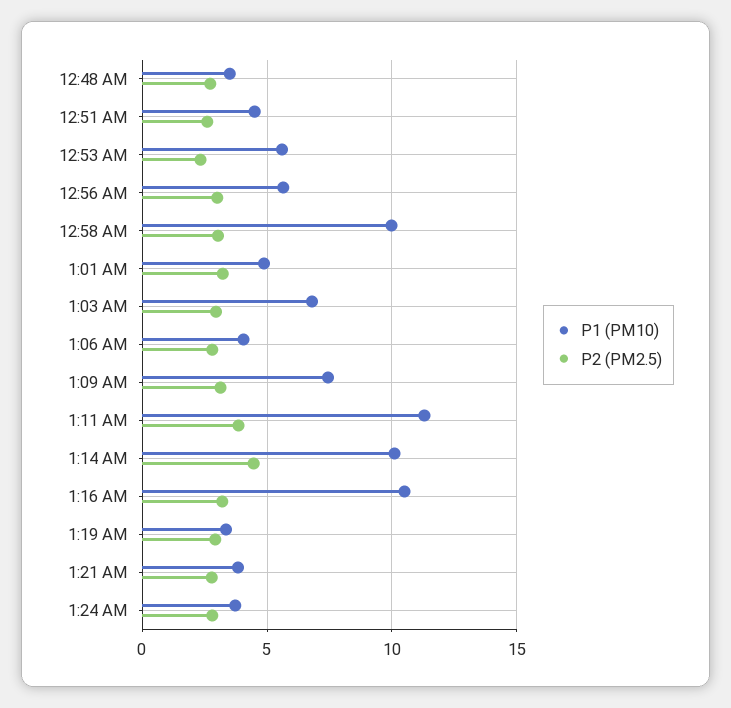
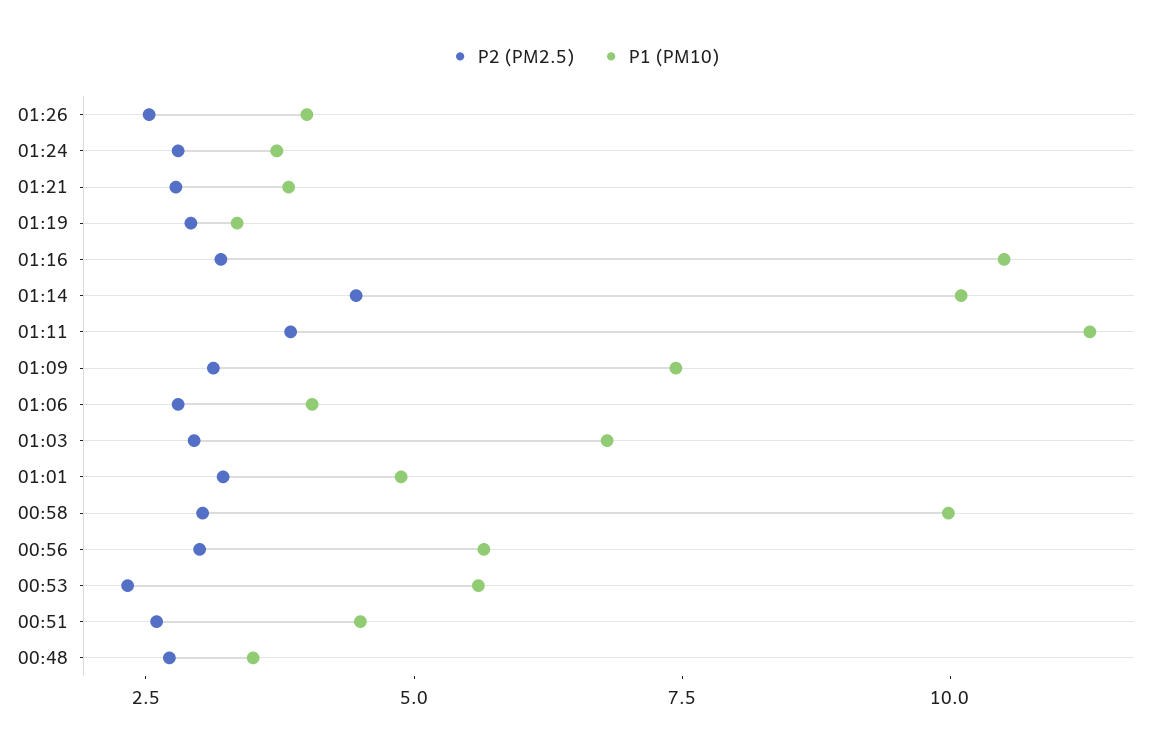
P2 (PM2.5), 01:26: none -> 2.5
P1 (PM10), 01:26: none -> 4

